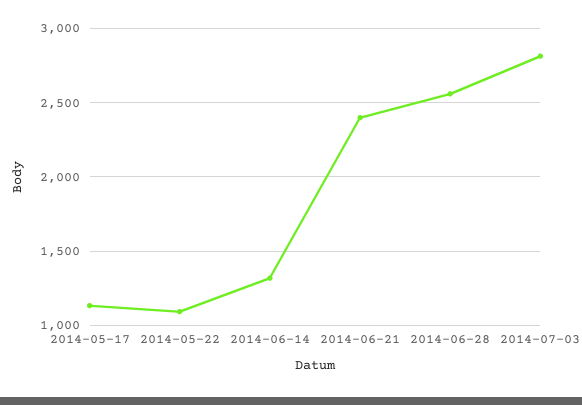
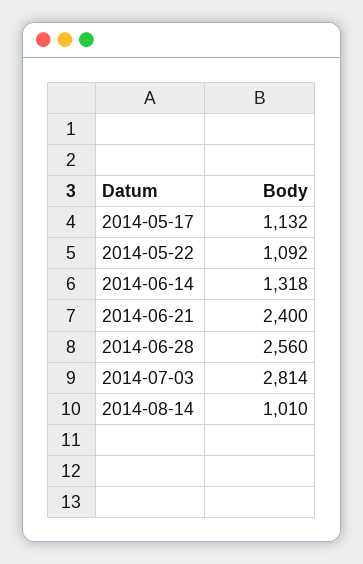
2014-08-14: none -> 1010

